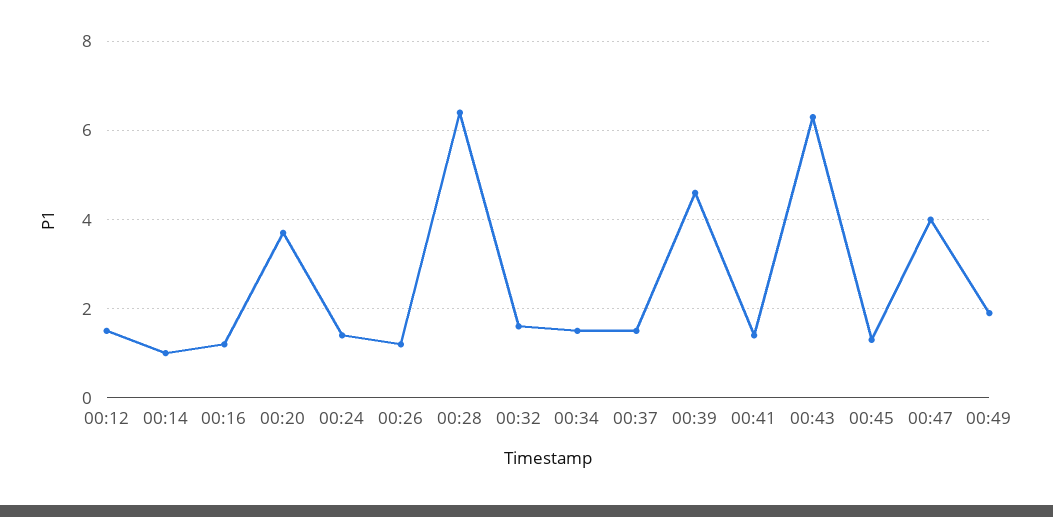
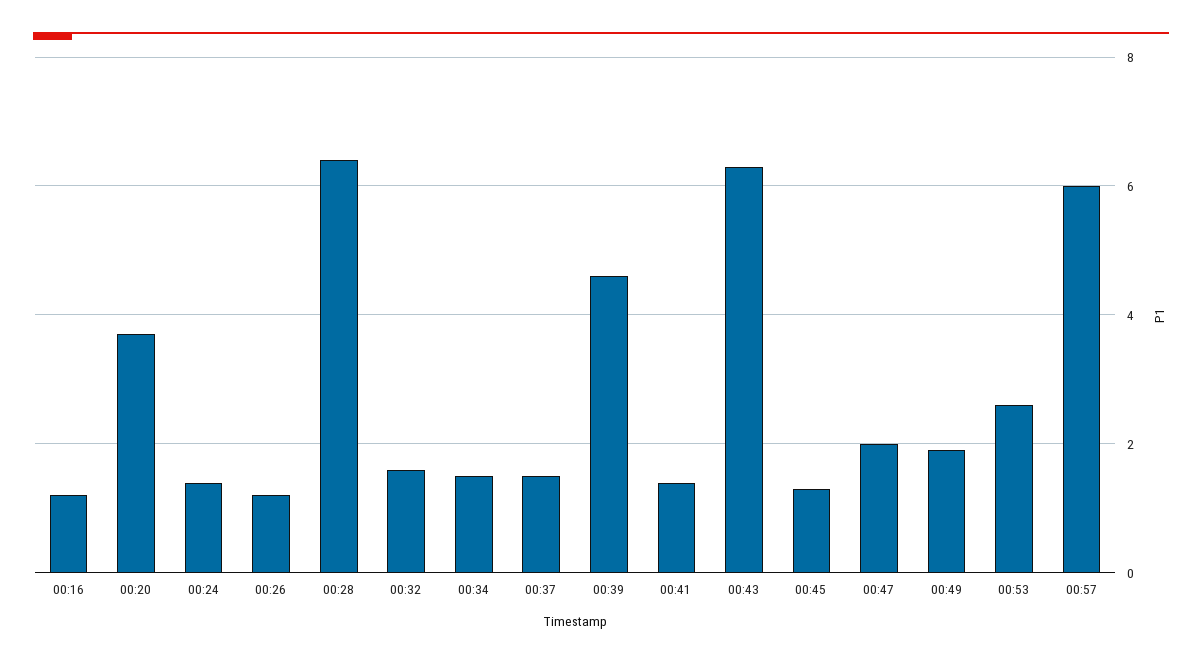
00:12: 1.5 -> none
00:14: 1 -> none
00:47: 4 -> 2
00:53: none -> 2.5
00:57: none -> 6

